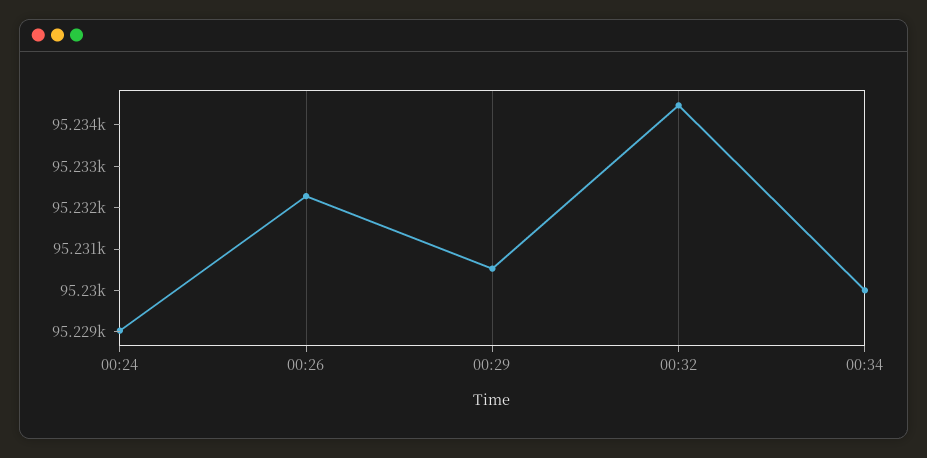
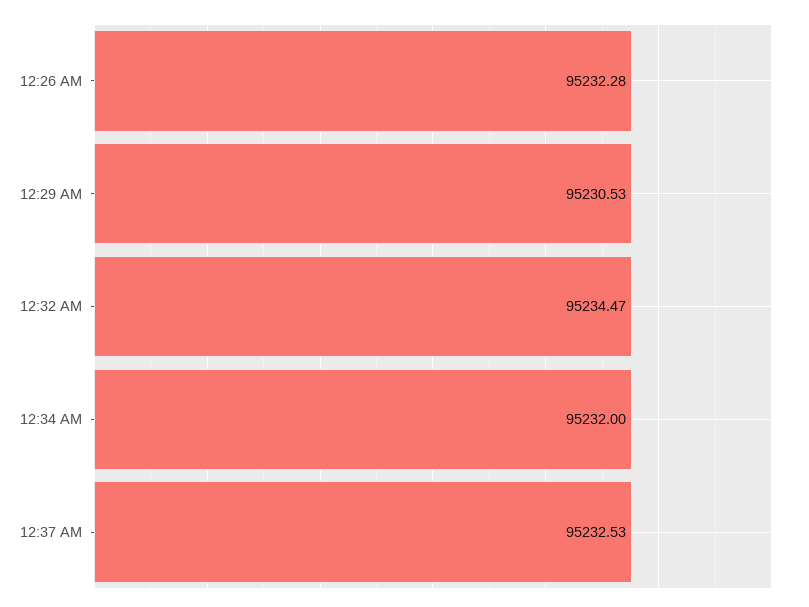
00:24: 95229 -> none
00:34: 95230 -> 95232
12:37 AM: none -> 95232.53

